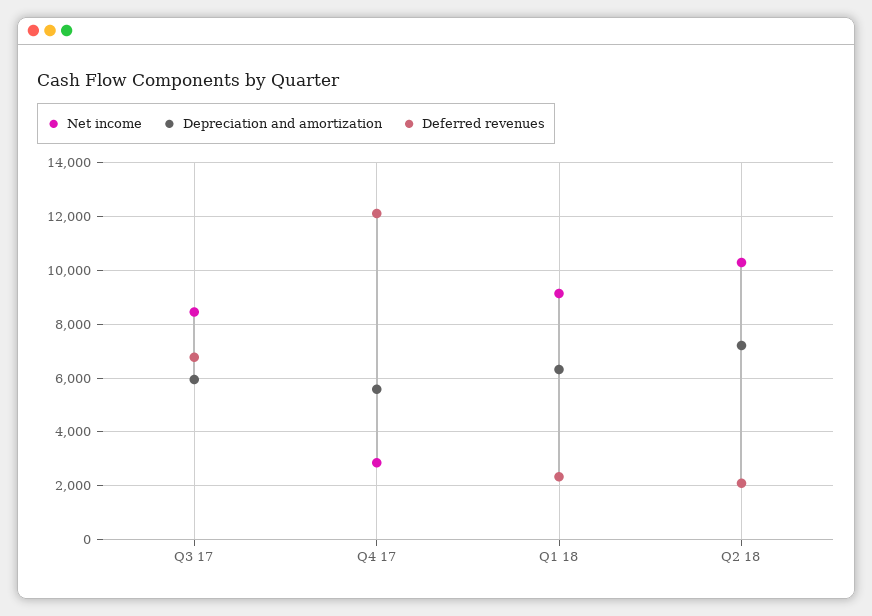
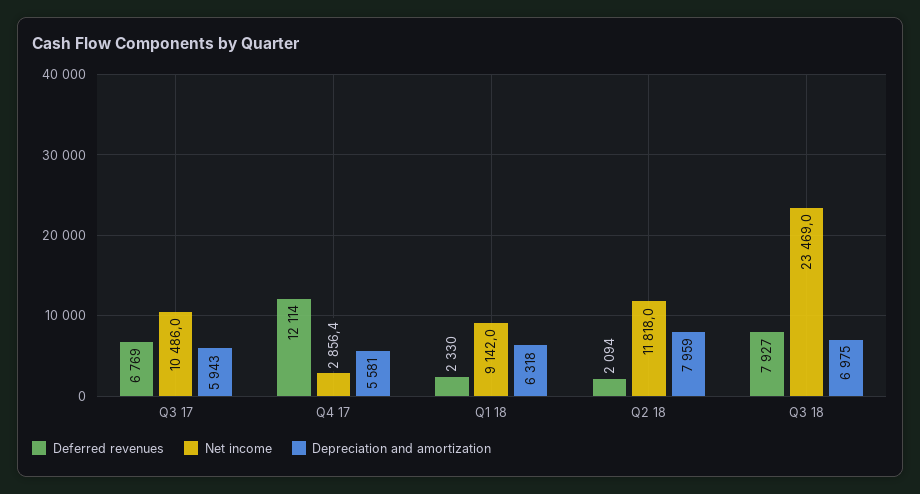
Net income, Q3 17: 8500 -> 10486
Net income, Q2 18: 10250 -> 11818
Depreciation and amortization, Q2 18: 7250 -> 7959
Deferred revenues, Q3 18: none -> 7927
Net income, Q3 18: none -> 23469
Depreciation and amortization, Q3 18: none -> 6975

